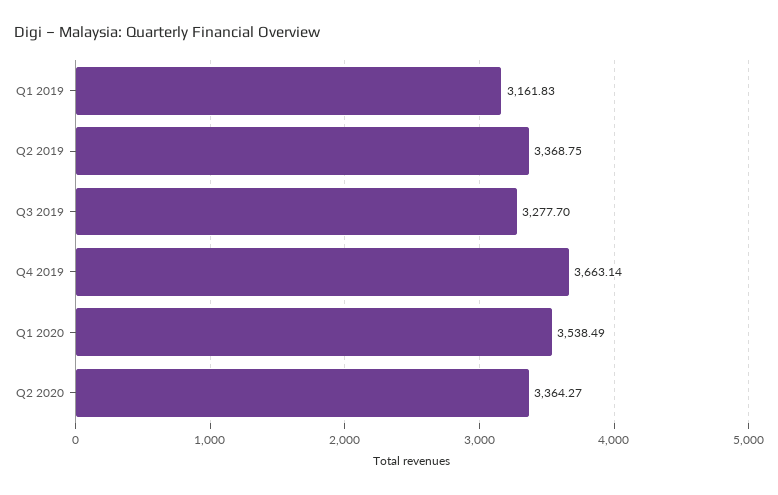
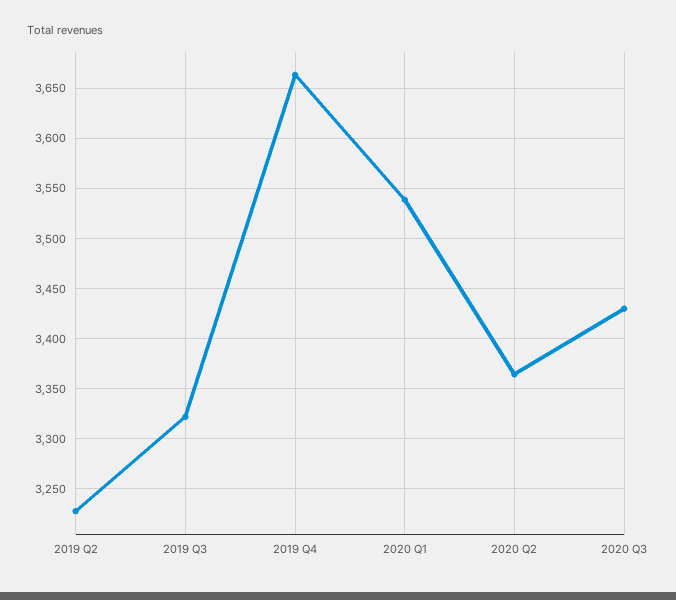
Q1 2019: 3161.83 -> none
Q2 2019: 3368.75 -> 3230
Q3 2019: 3277.7 -> 3320
2020 Q3: none -> 3430

